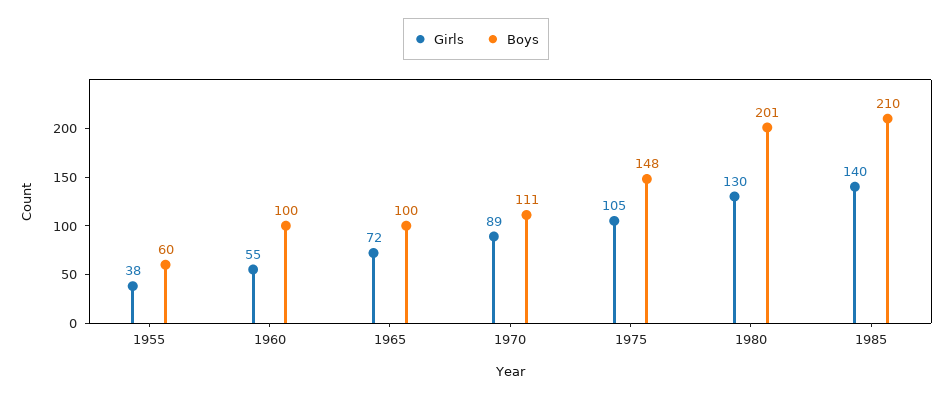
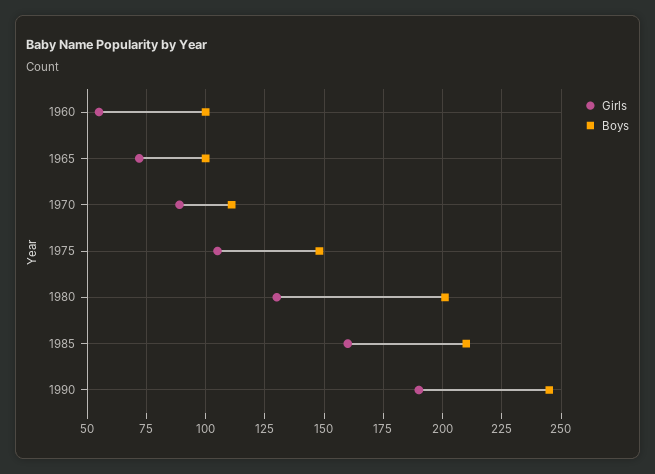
Girls, 1955: 38 -> none
Boys, 1955: 60 -> none
Girls, 1985: 140 -> 160
Girls, 1990: none -> 190
Boys, 1990: none -> 245

